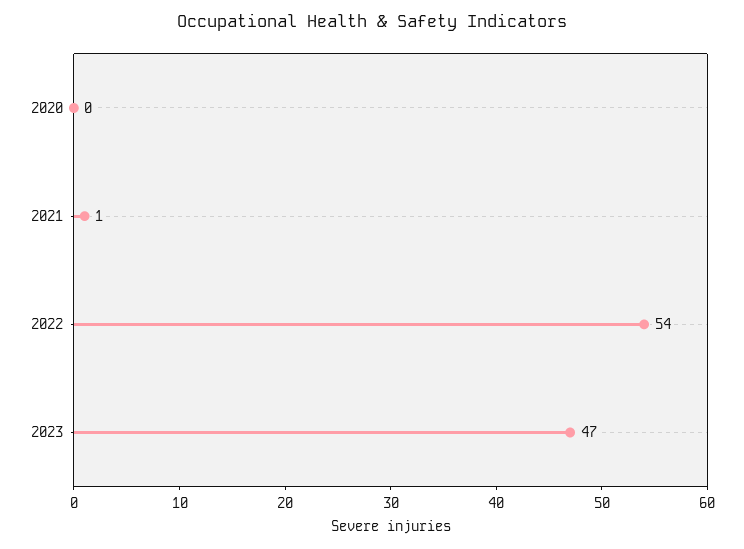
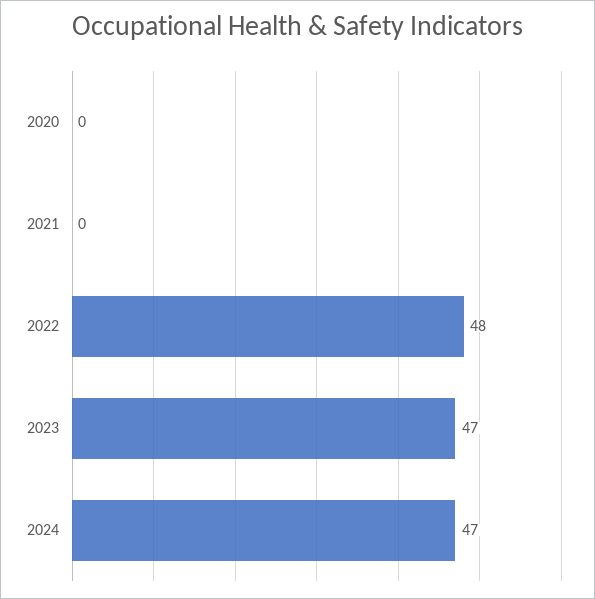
2021: 1 -> 0
2022: 54 -> 48
2024: none -> 47

